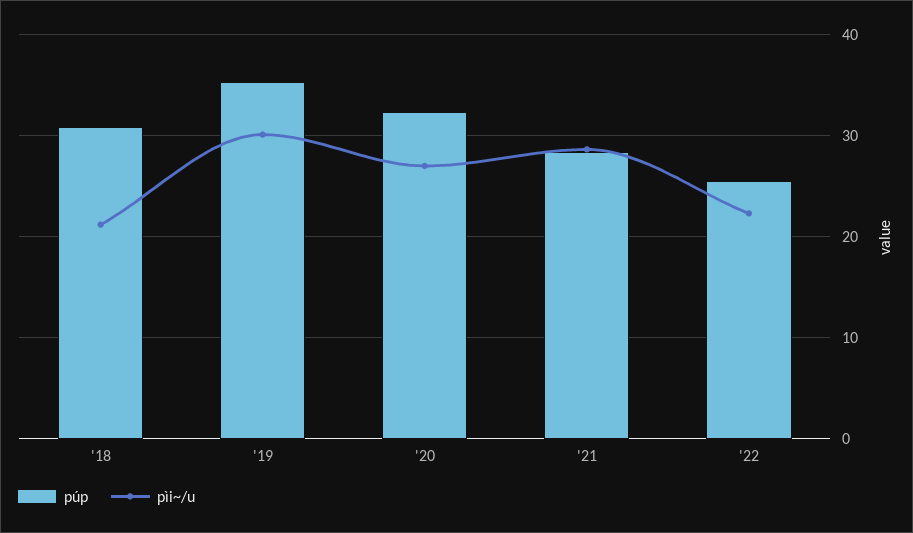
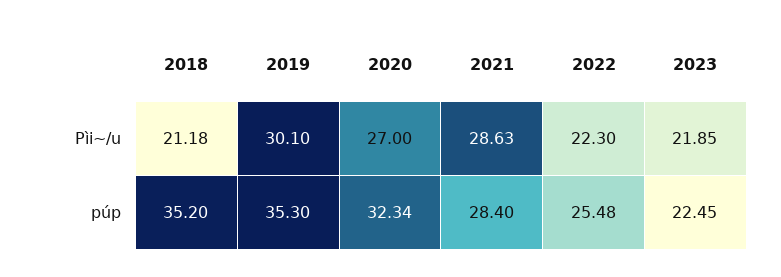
púp, '18: 31 -> 35.2
pìi~/u, 2023: none -> 21.85
púp, 2023: none -> 22.45

